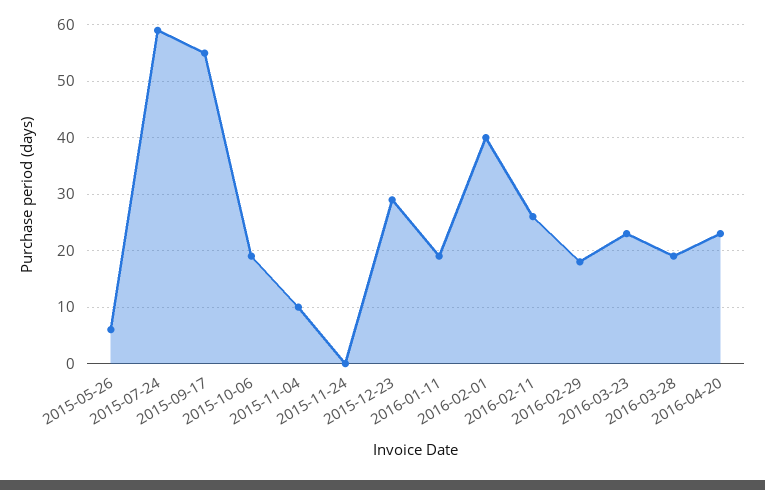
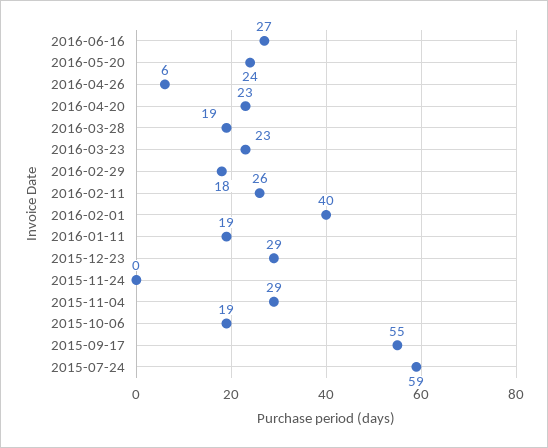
2015-05-26: 5 -> none
2015-11-04: 10 -> 29
2016-06-16: none -> 27
2016-05-20: none -> 24
2016-04-26: none -> 6

